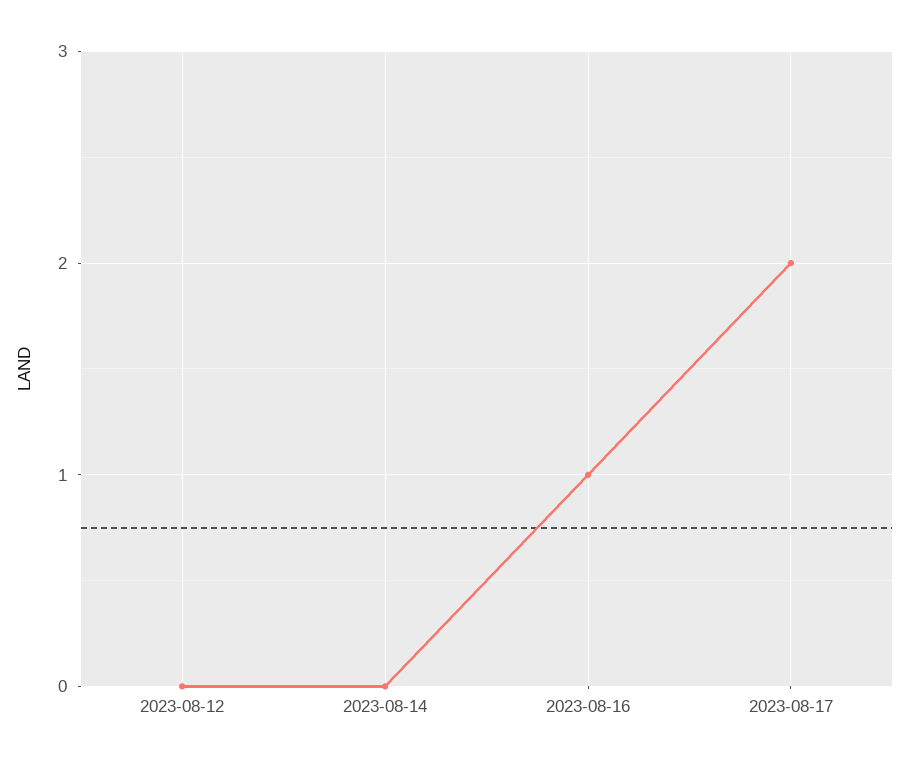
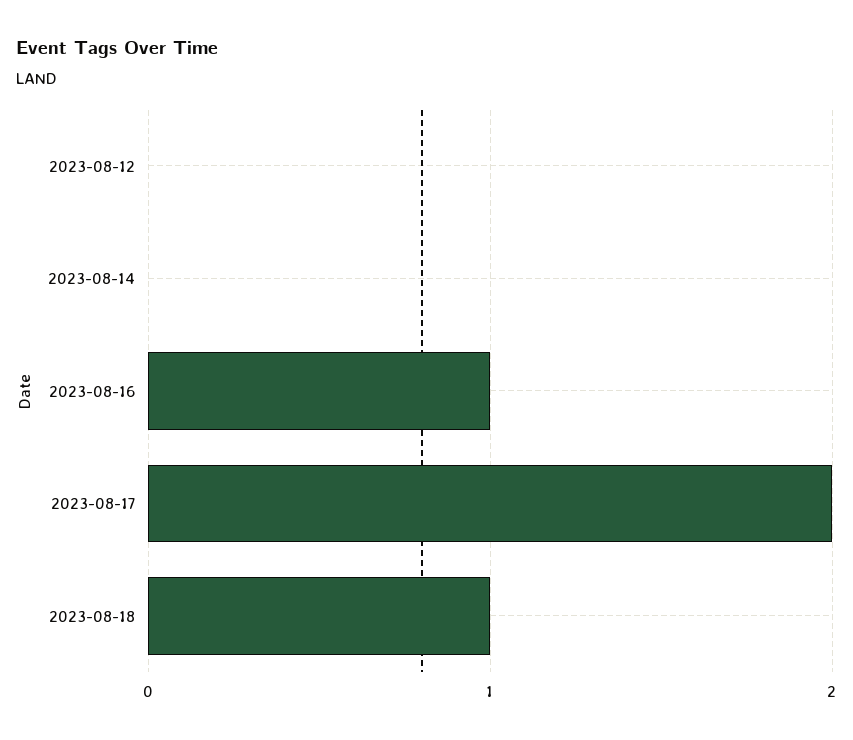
2023-08-18: none -> 1

